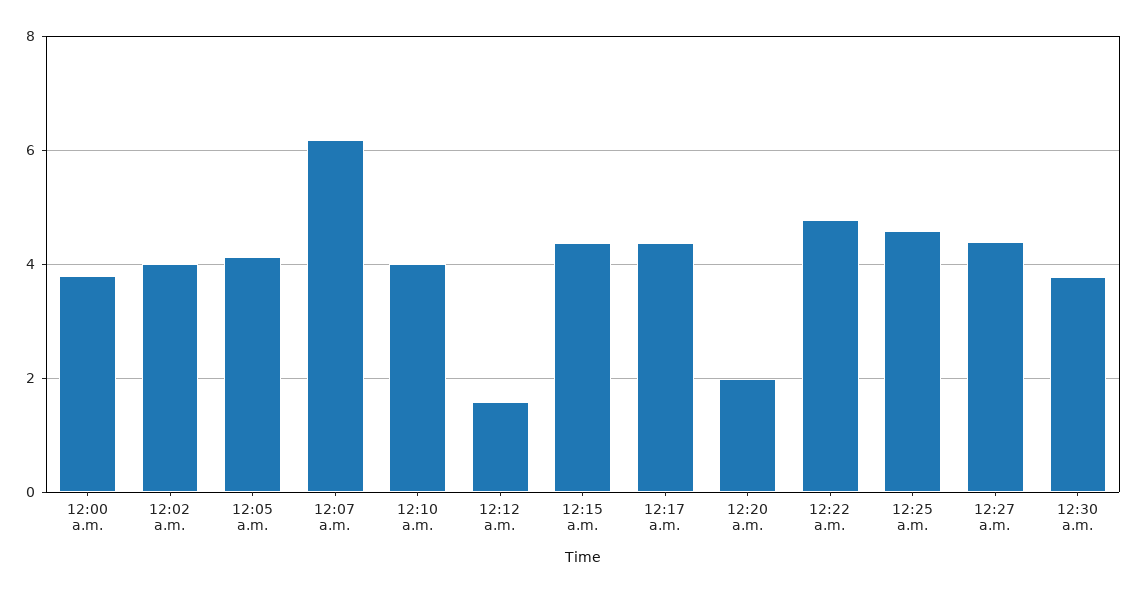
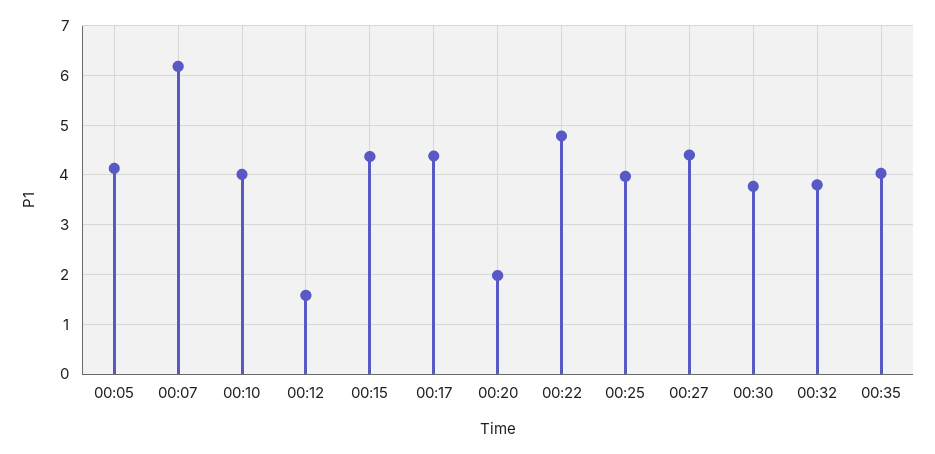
12:00 a.m.: 3.8 -> none
12:02 a.m.: 4 -> none
12:25 a.m.: 4.6 -> 4
00:32: none -> 3.8
00:35: none -> 4

